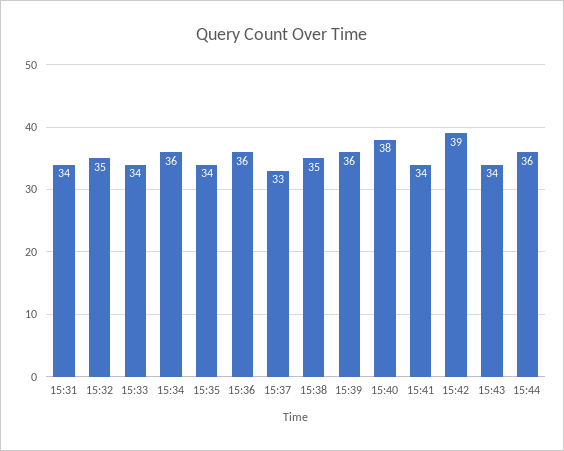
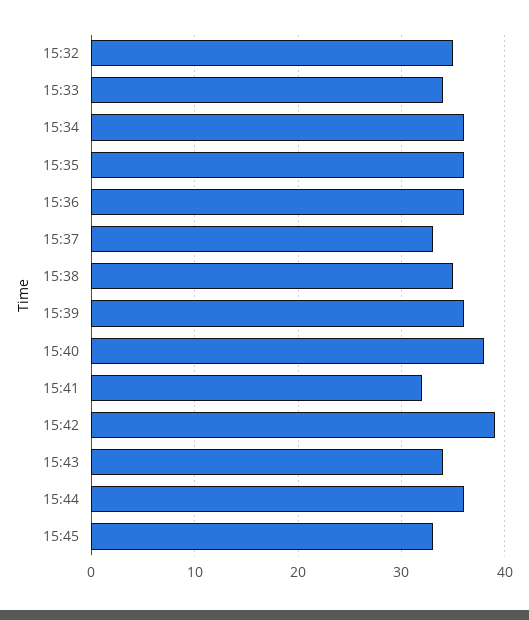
15:31: 34 -> none
15:35: 34 -> 36
15:41: 34 -> 32
15:45: none -> 33

